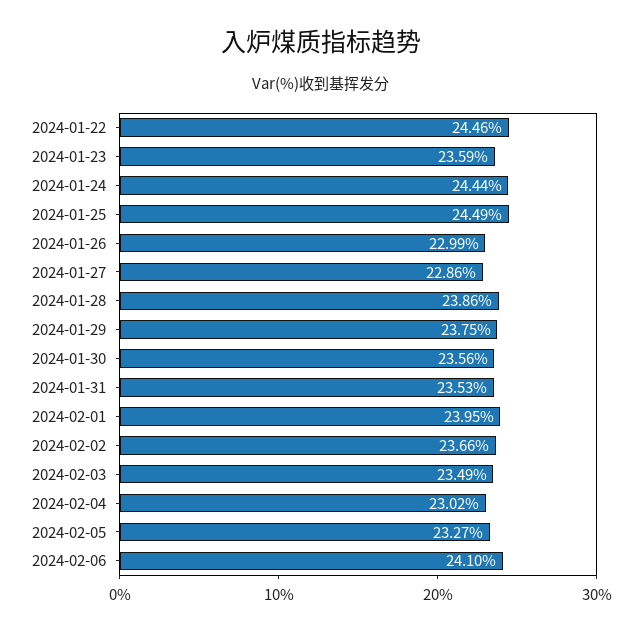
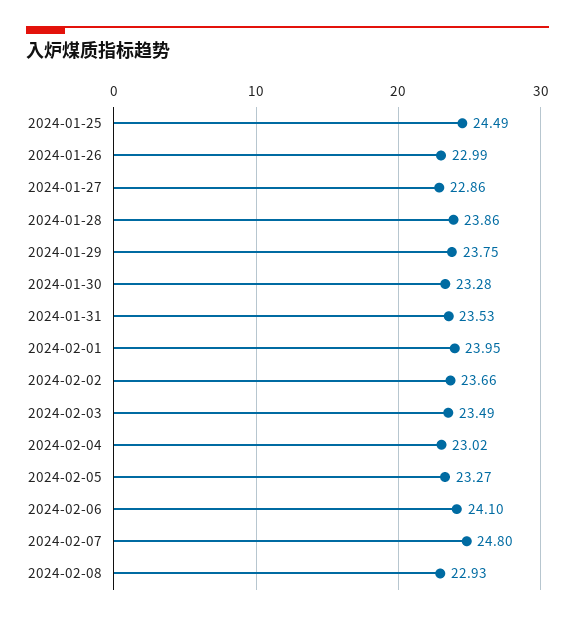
2024-01-22: 24.46 -> none
2024-01-23: 23.59 -> none
2024-01-24: 24.44 -> none
2024-01-30: 23.56 -> 23.28
2024-02-07: none -> 24.8
2024-02-08: none -> 22.93

